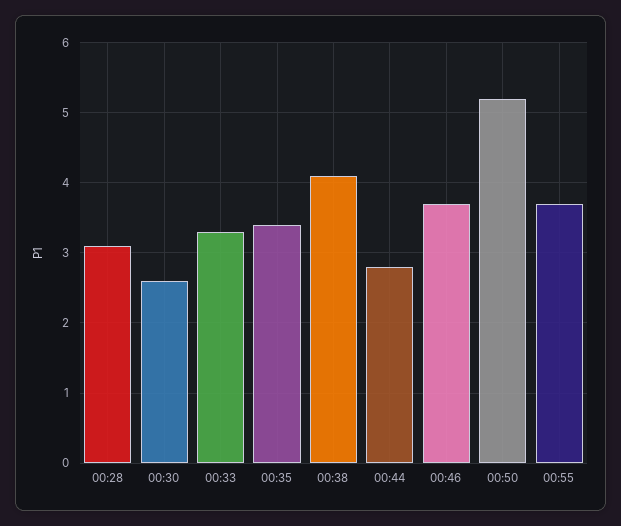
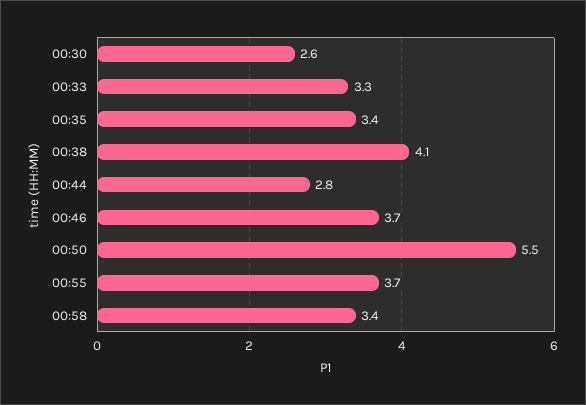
00:28: 3.1 -> none
00:50: 5.2 -> 5.5
00:58: none -> 3.4

